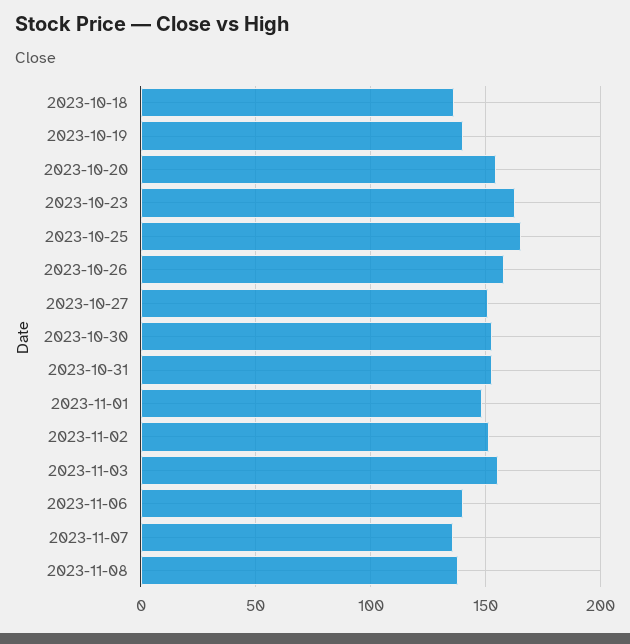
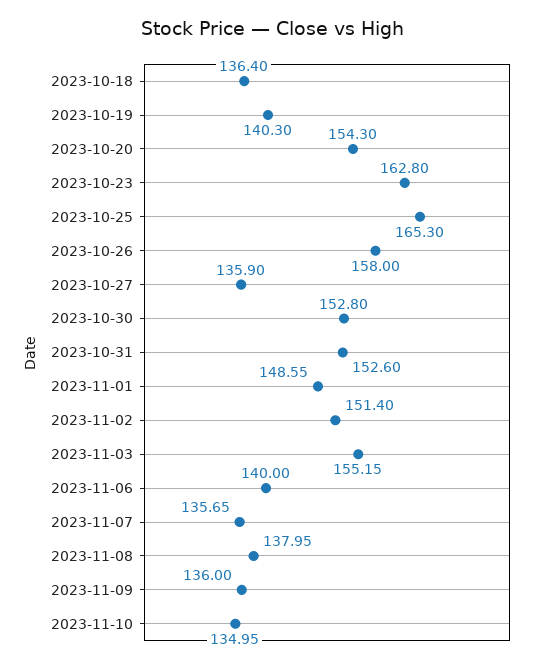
2023-10-27: 150 -> 135.9
2023-11-09: none -> 136
2023-11-10: none -> 134.95

